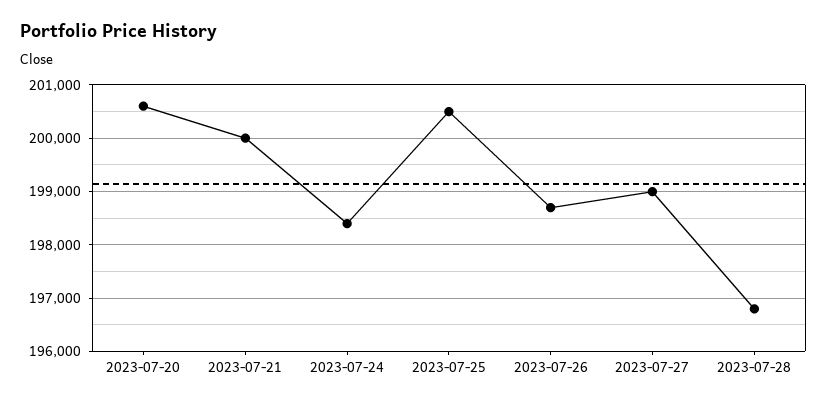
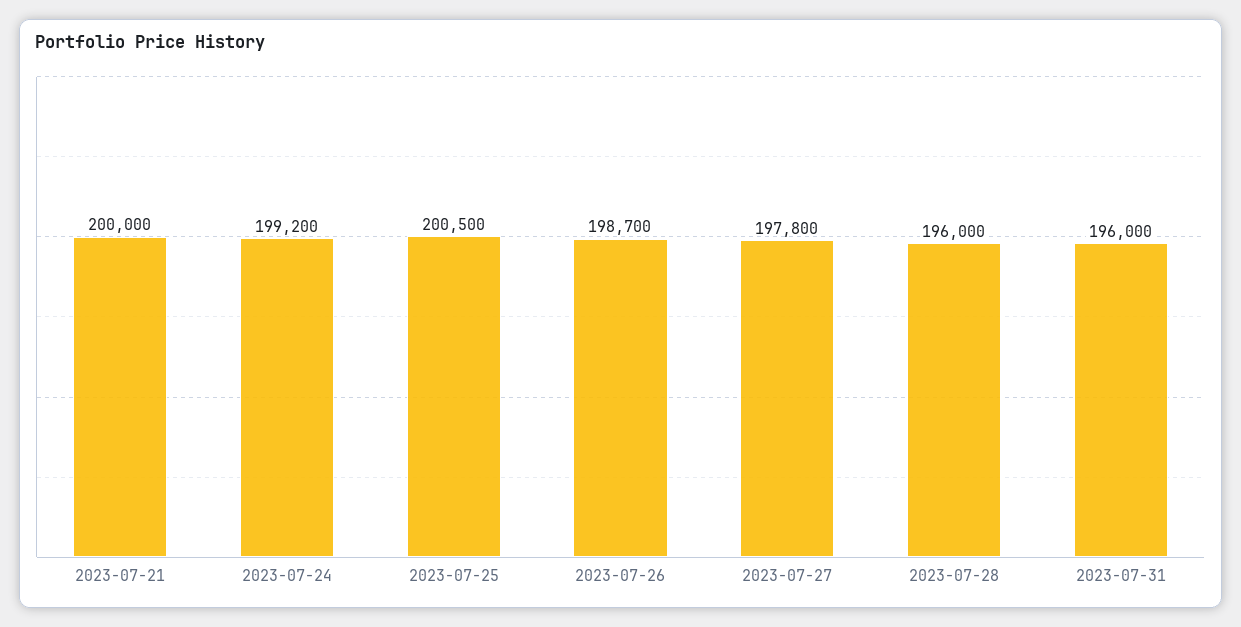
2023-07-20: 200600 -> none
2023-07-24: 198400 -> 199200
2023-07-27: 199000 -> 197800
2023-07-28: 196800 -> 196000
2023-07-31: none -> 196000

